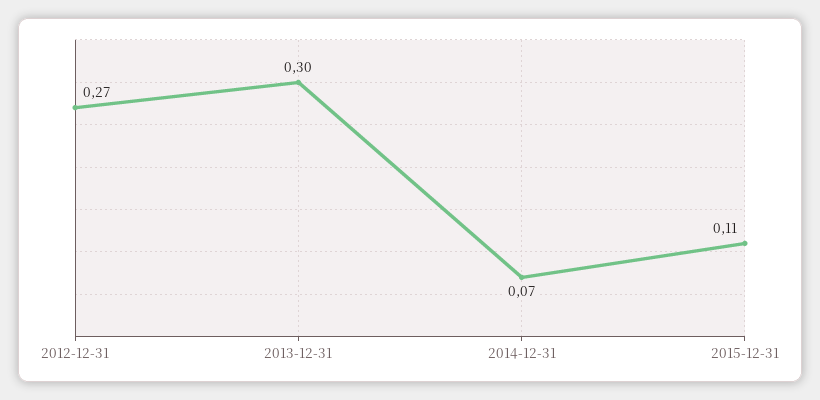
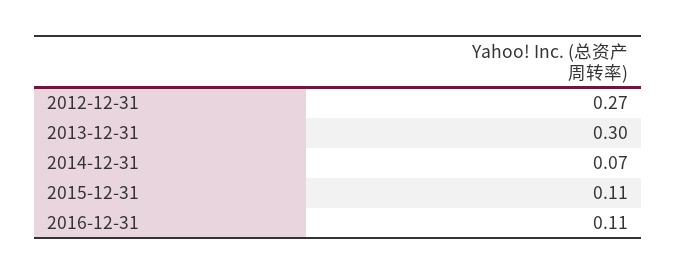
2016-12-31: none -> 0.11

